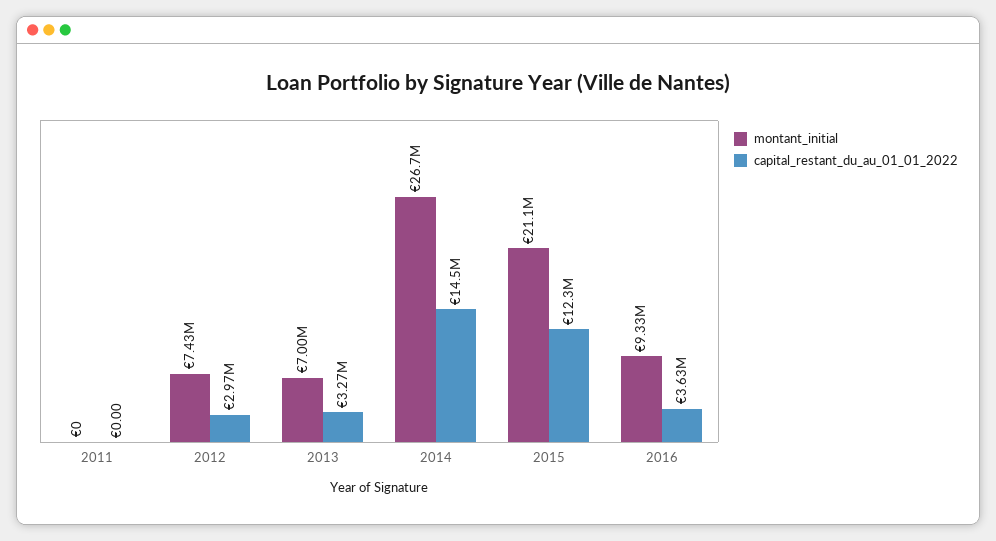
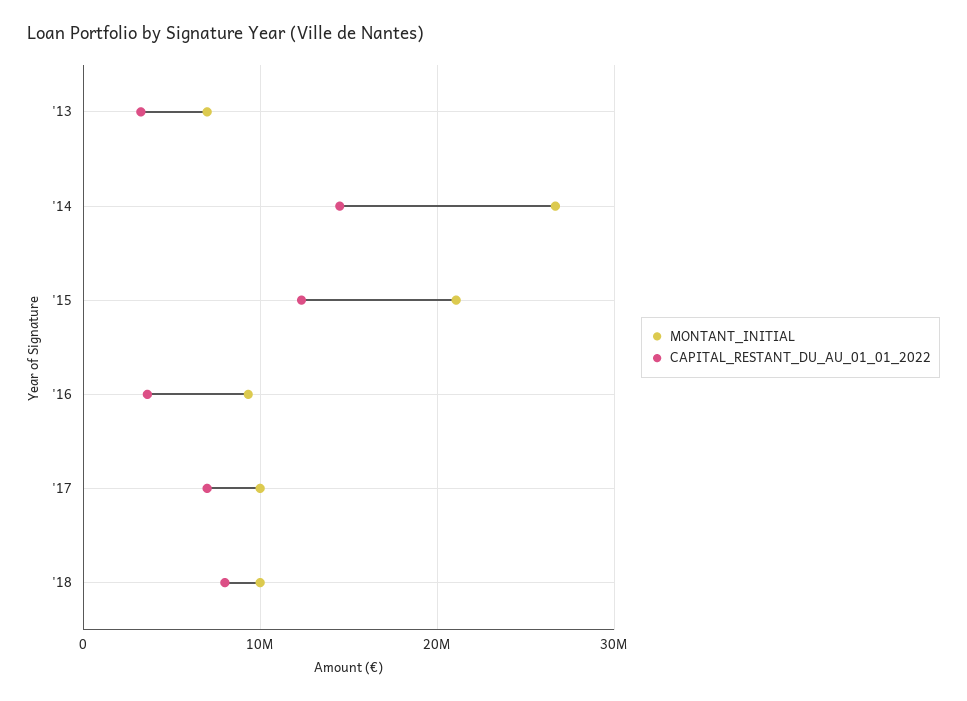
montant_initial, 2011: 0 -> none
capital_restant_du_au_01_01_2022, 2011: 0 -> none
montant_initial, 2012: 7430000 -> none
capital_restant_du_au_01_01_2022, 2012: 2970000 -> none
montant_initial, '17: none -> 10000000
capital_restant_du_au_01_01_2022, '17: none -> 7000000
montant_initial, '18: none -> 10000000
capital_restant_du_au_01_01_2022, '18: none -> 8000000

